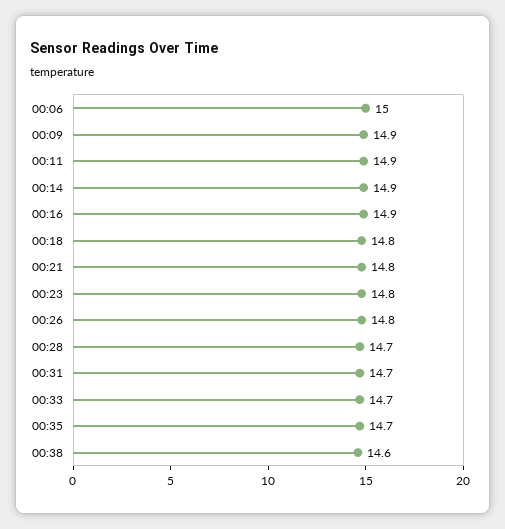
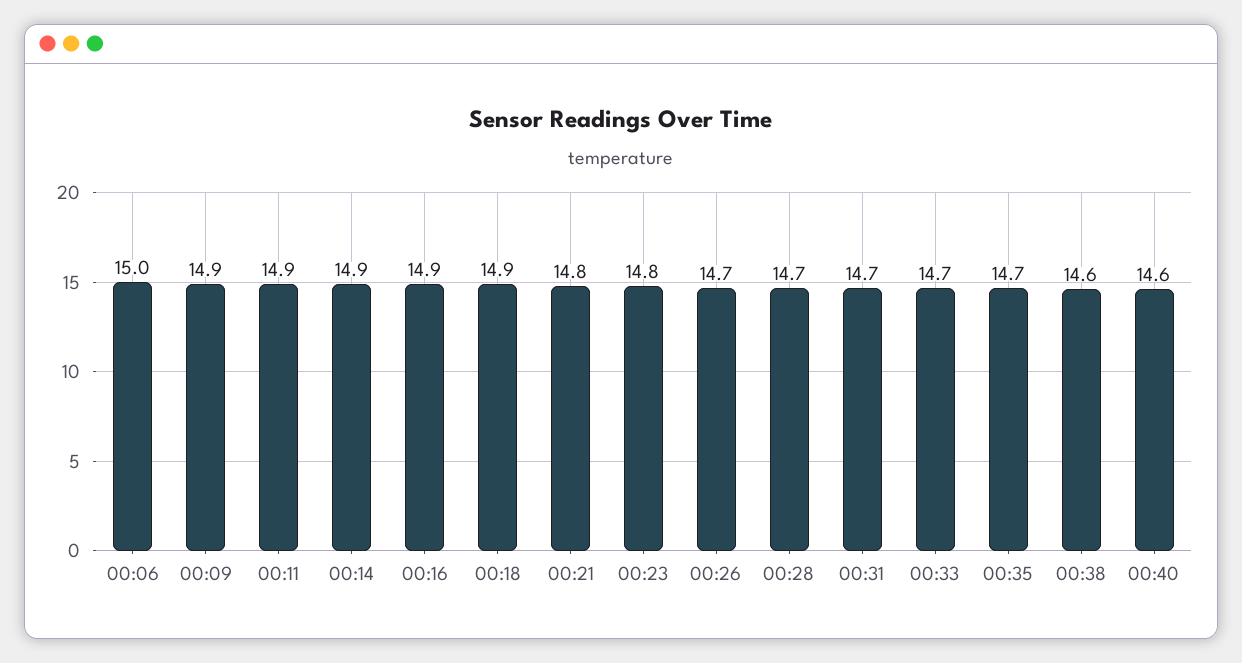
00:18: 14.8 -> 14.9
00:26: 14.8 -> 14.7
00:40: none -> 14.6

